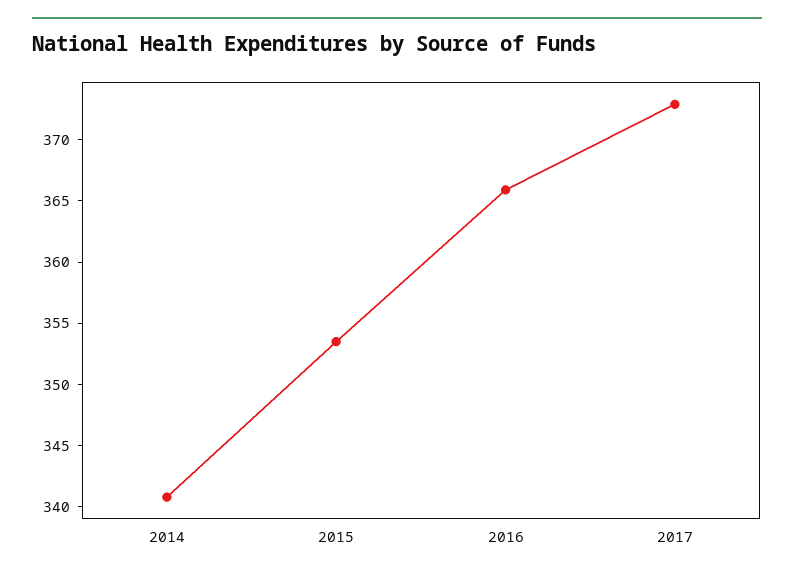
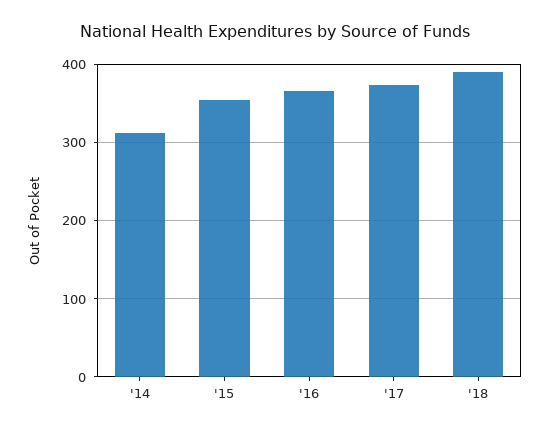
2014: 341 -> 310
'18: none -> 390

